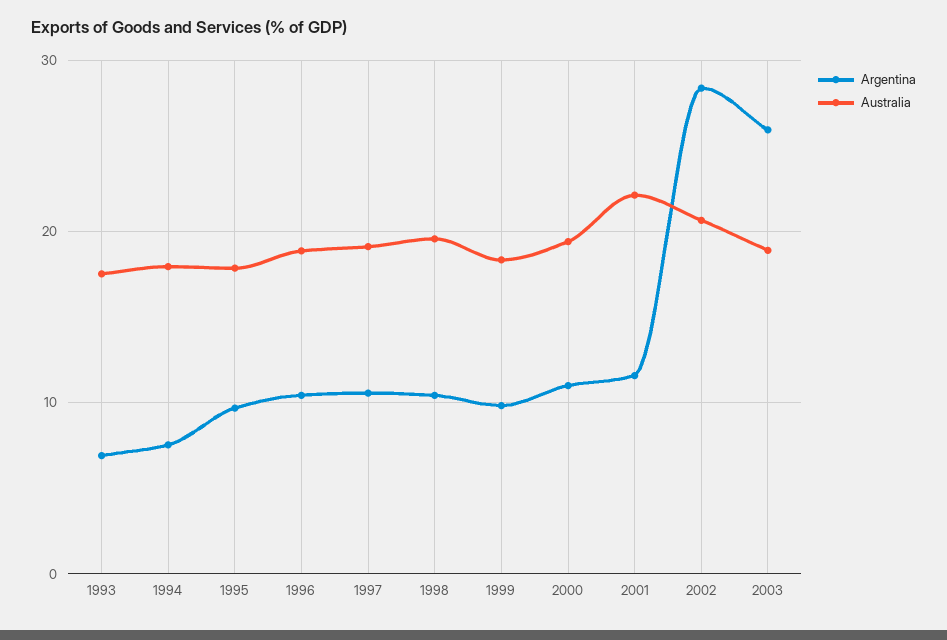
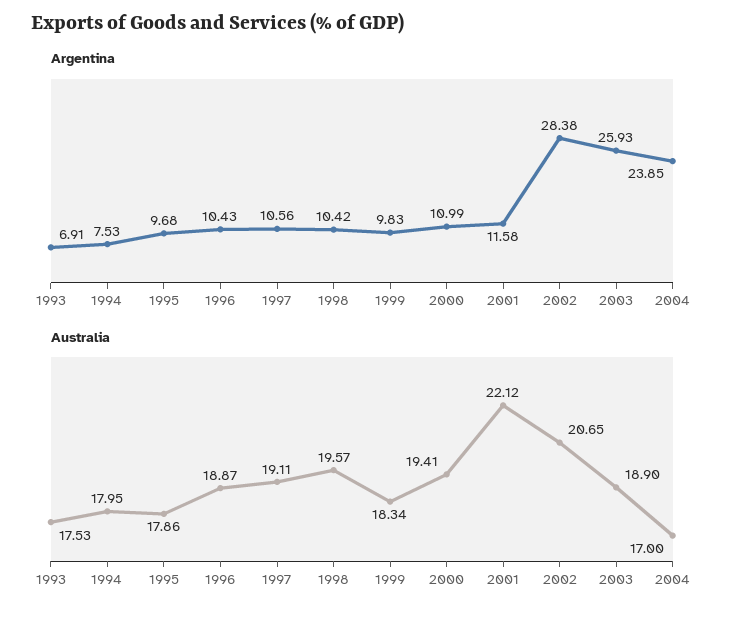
Argentina, 2004: none -> 23.85
Australia, 2004: none -> 17

